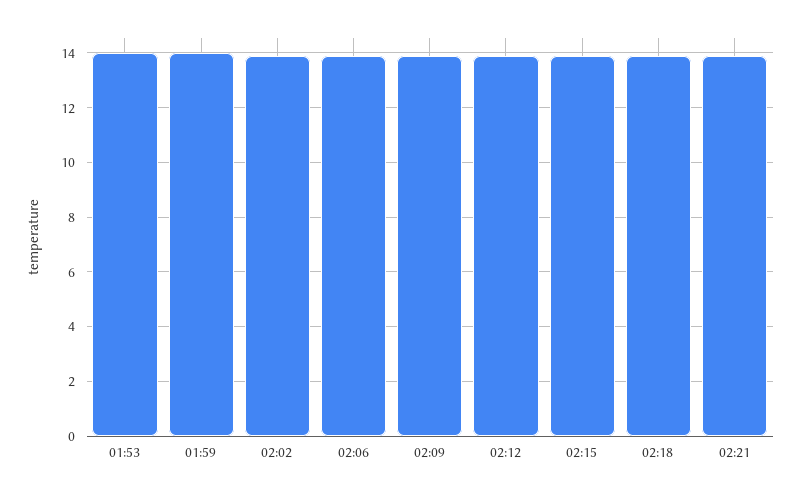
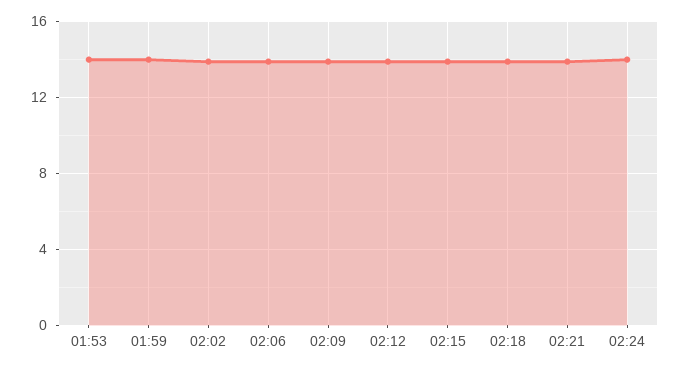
02:24: none -> 14

